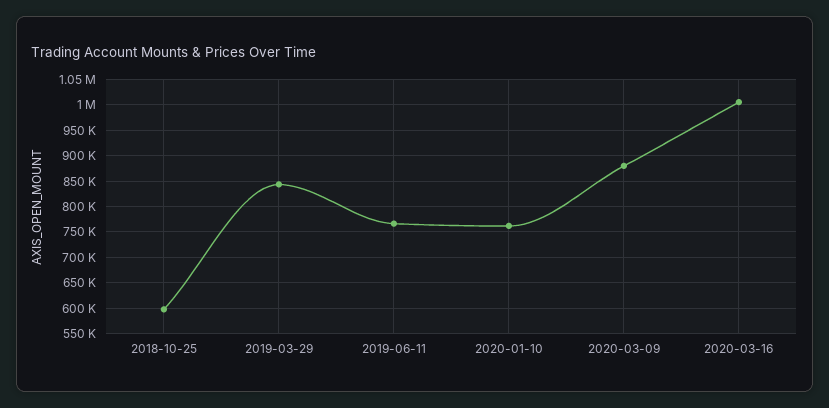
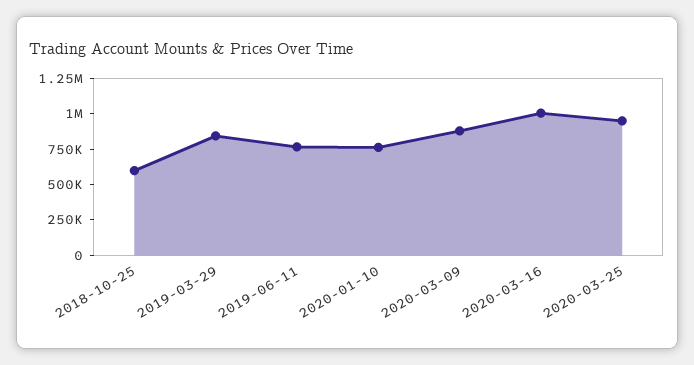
2020-03-25: none -> 1000000

